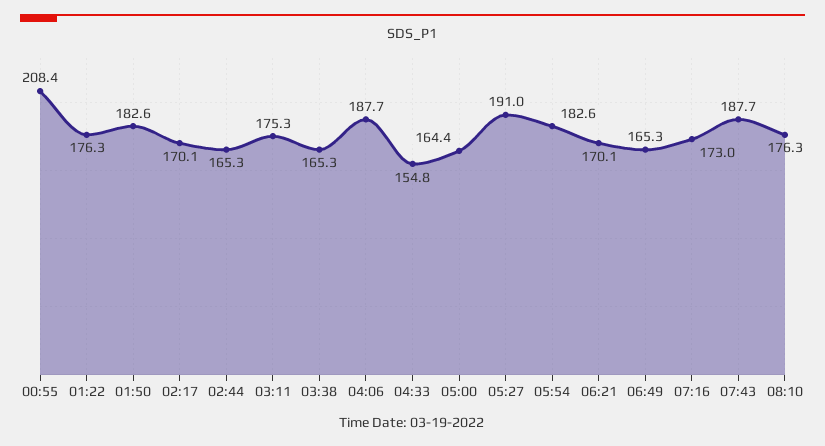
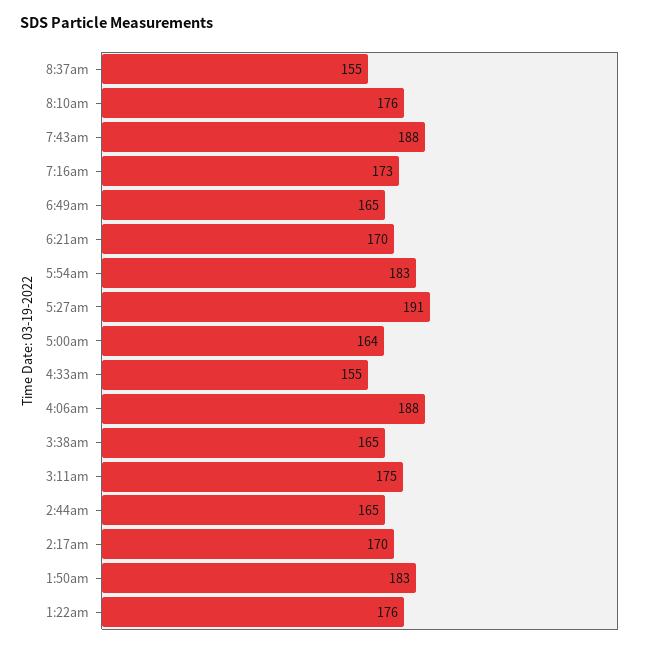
00:55: 208.4 -> none
8:37am: none -> 155

